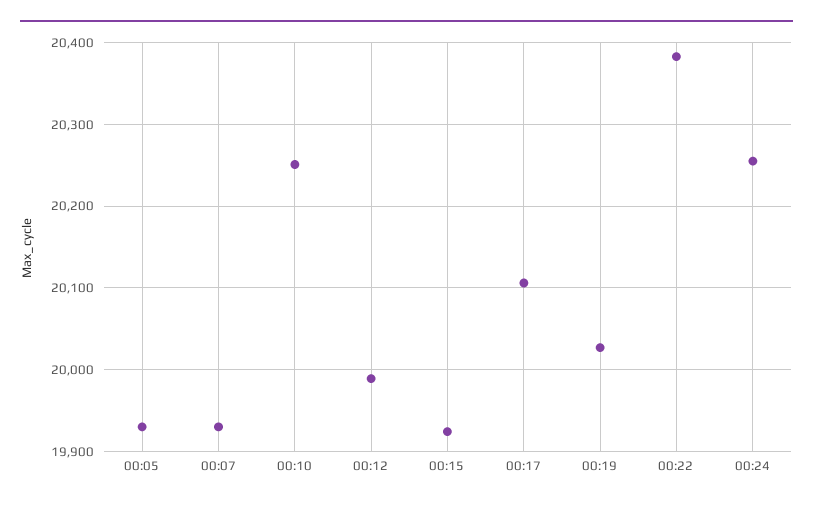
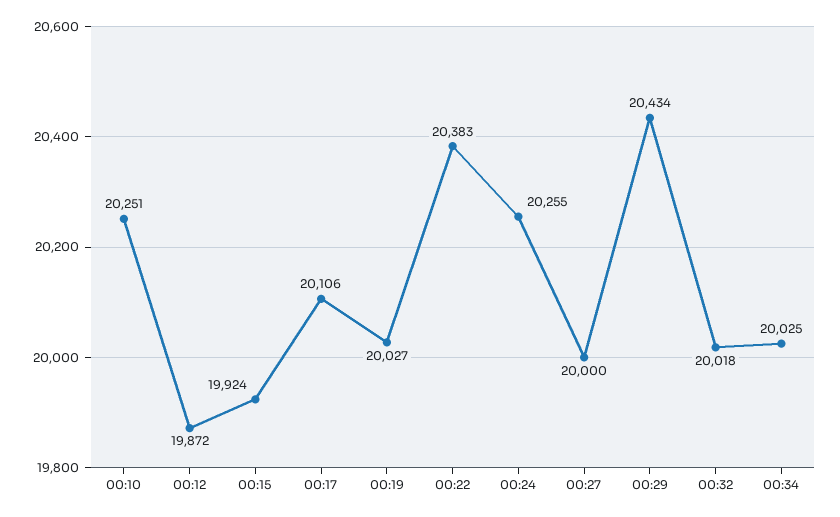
00:05: 19930 -> none
00:07: 19930 -> none
00:12: 19990 -> 19872
00:27: none -> 20000
00:29: none -> 20434
00:32: none -> 20018
00:34: none -> 20025

